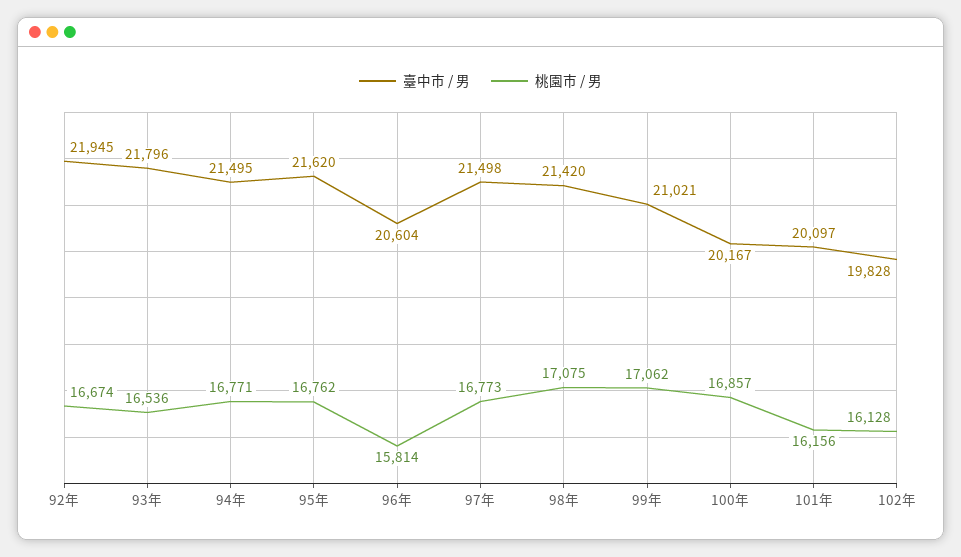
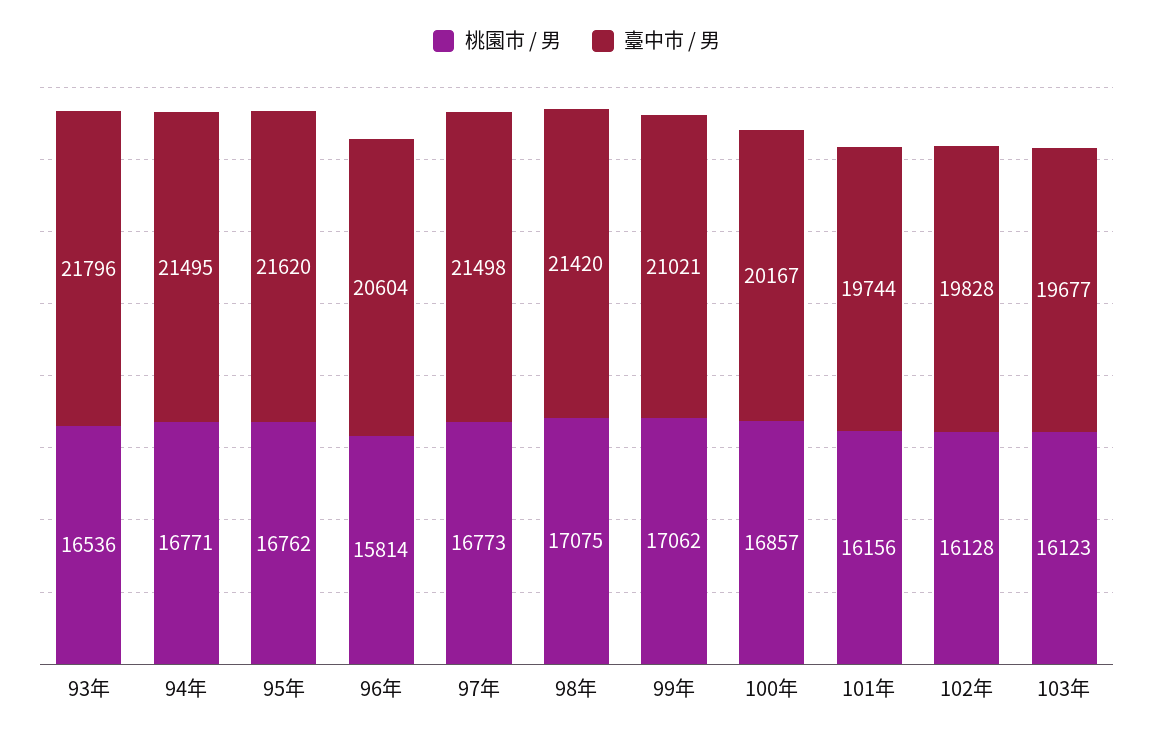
臺中市 / 男, 92年: 21945 -> none
桃園市 / 男, 92年: 16674 -> none
臺中市 / 男, 101年: 20097 -> 19744
桃園市 / 男, 103年: none -> 16123
臺中市 / 男, 103年: none -> 19677

